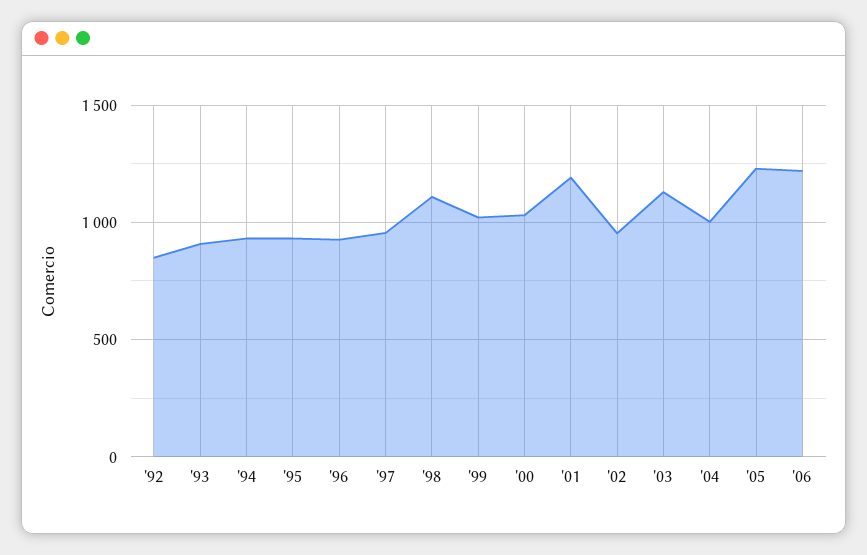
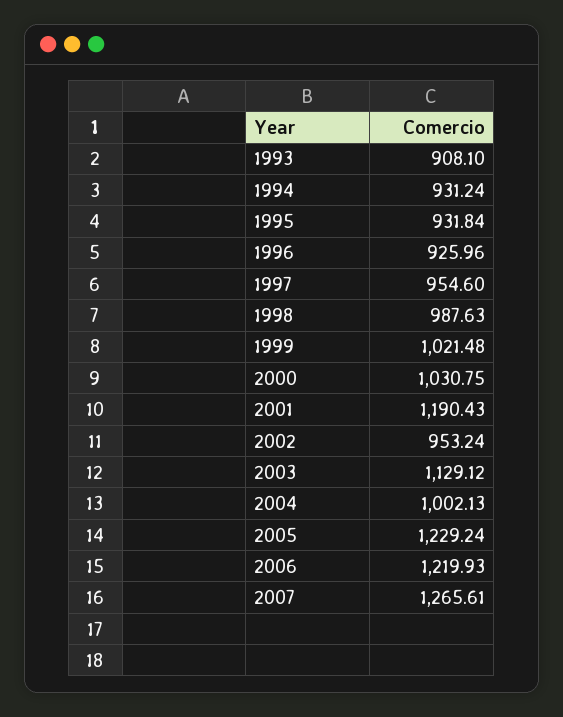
'92: 850 -> none
'98: 1100 -> 987.63
2007: none -> 1265.61

